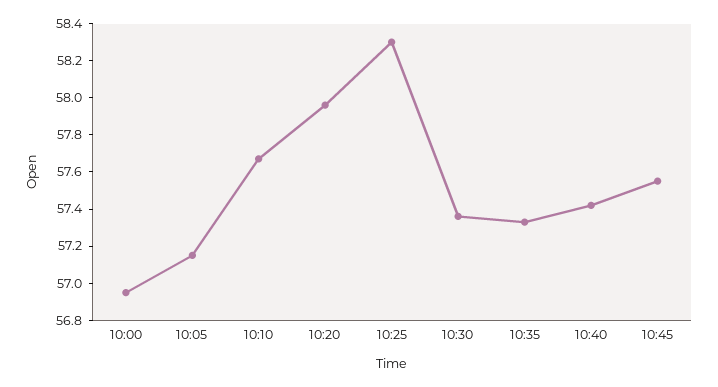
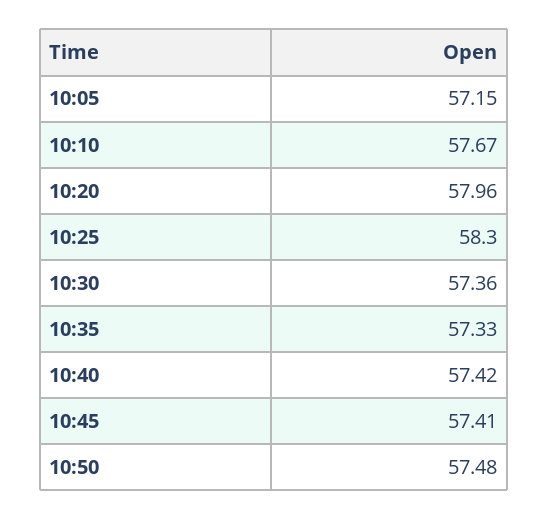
10:00: 56.95 -> none
10:45: 57.55 -> 57.41
10:50: none -> 57.48

